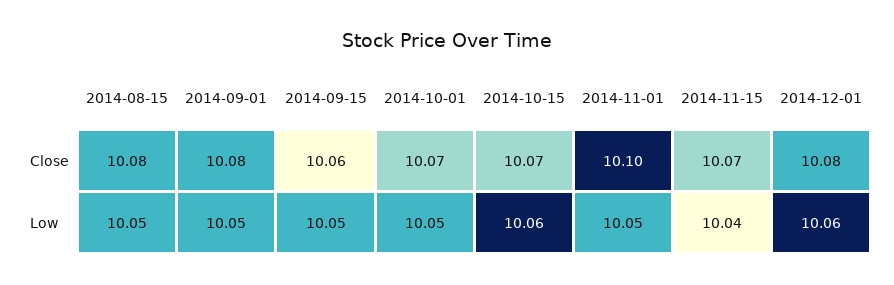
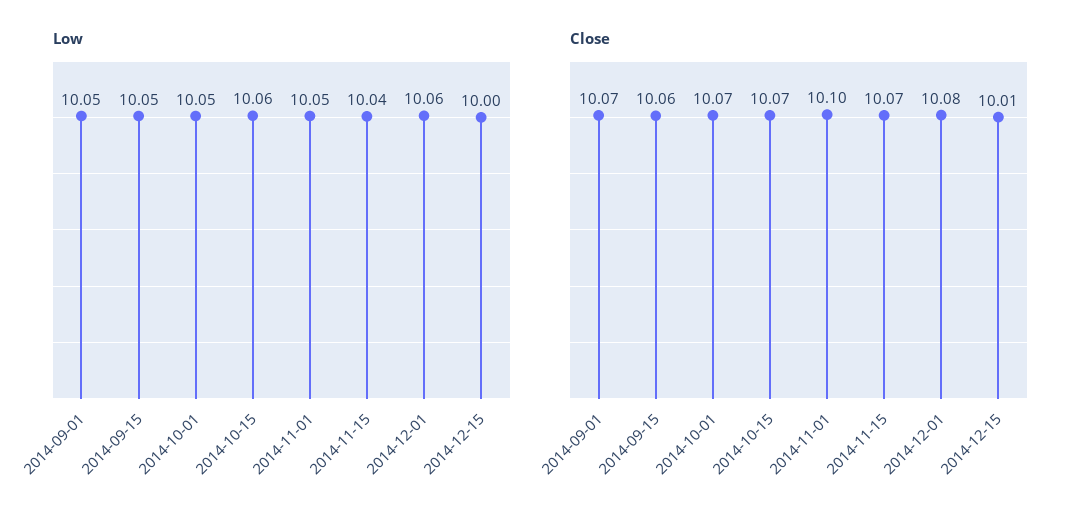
Close, 2014-08-15: 10.08 -> none
Close, 2014-09-01: 10.08 -> 10.07
Low, 2014-08-15: 10.05 -> none
Low, 2014-12-15: none -> 10
Close, 2014-12-15: none -> 10.01

